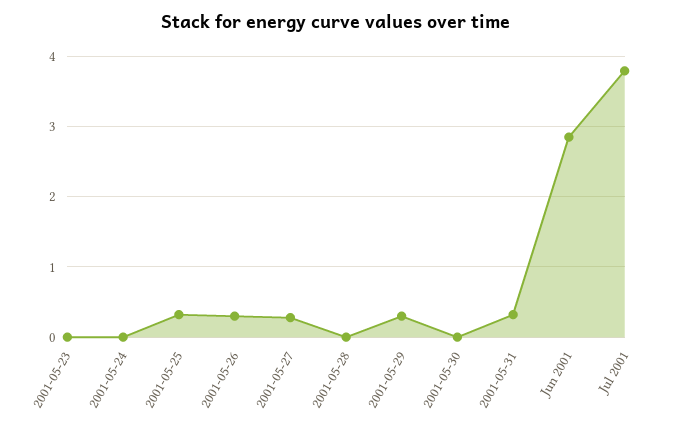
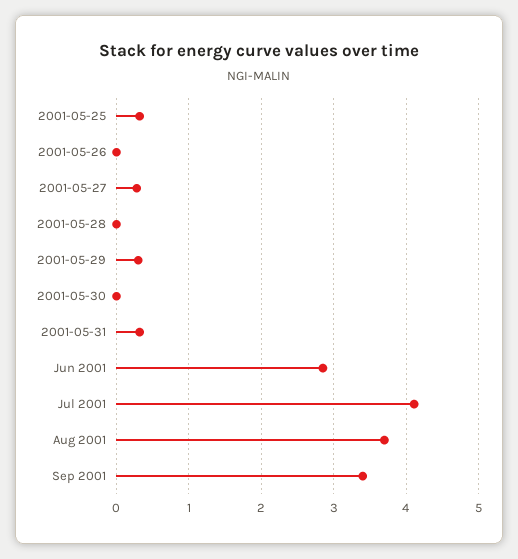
2001-05-23: 0 -> none
2001-05-24: 0 -> none
2001-05-26: 0.3 -> 0
Jul 2001: 3.8 -> 4.1
Aug 2001: none -> 3.7
Sep 2001: none -> 3.4

